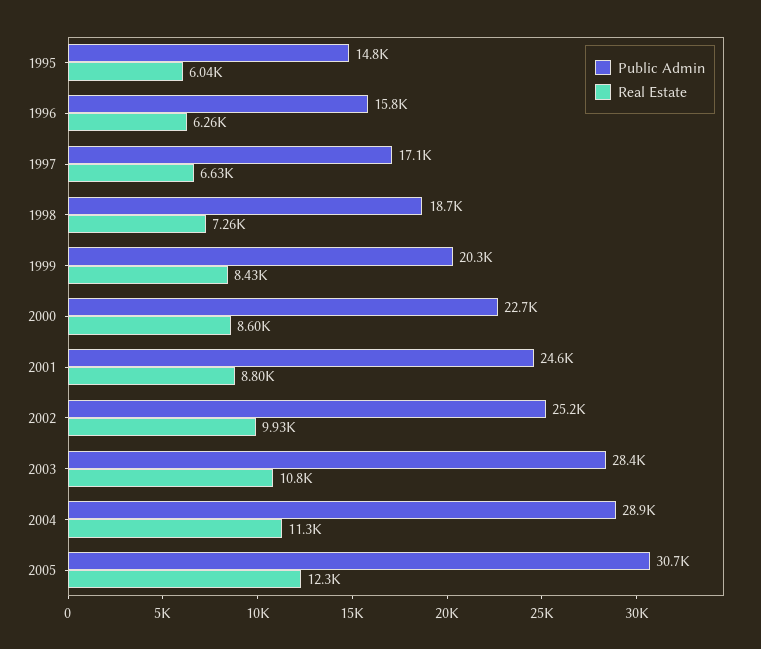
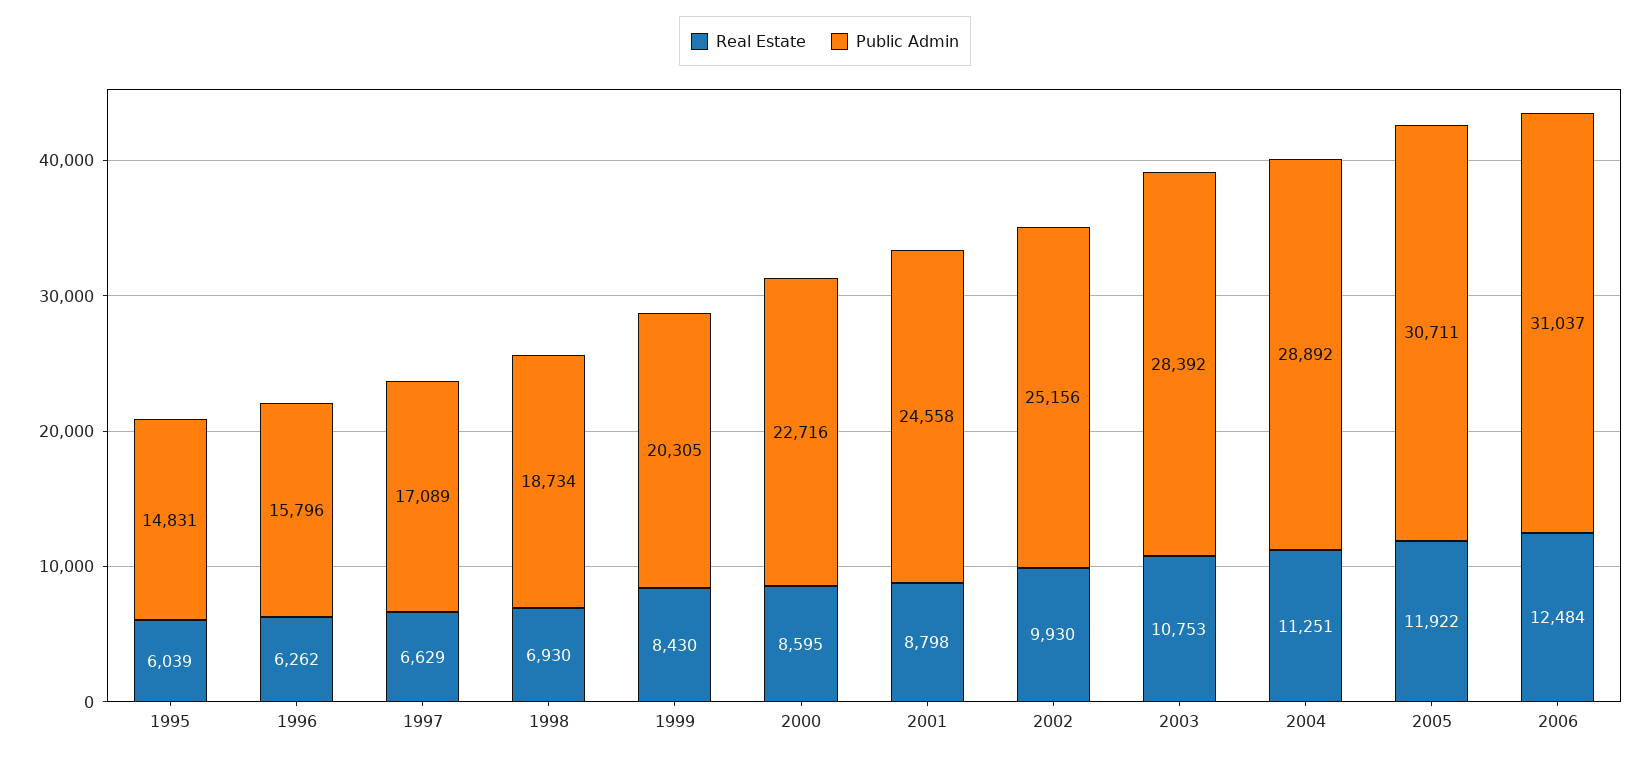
Real Estate, 1998: 7260 -> 6930
Real Estate, 2005: 12300 -> 11922
Real Estate, 2006: none -> 12484
Public Admin, 2006: none -> 31037

